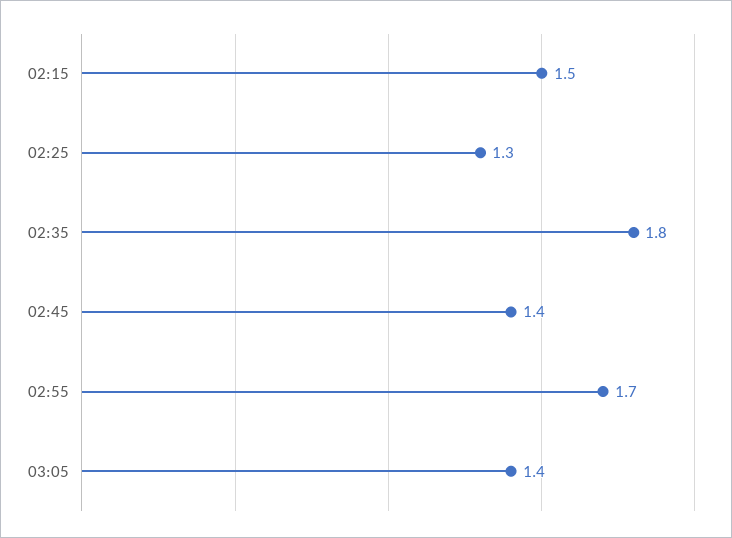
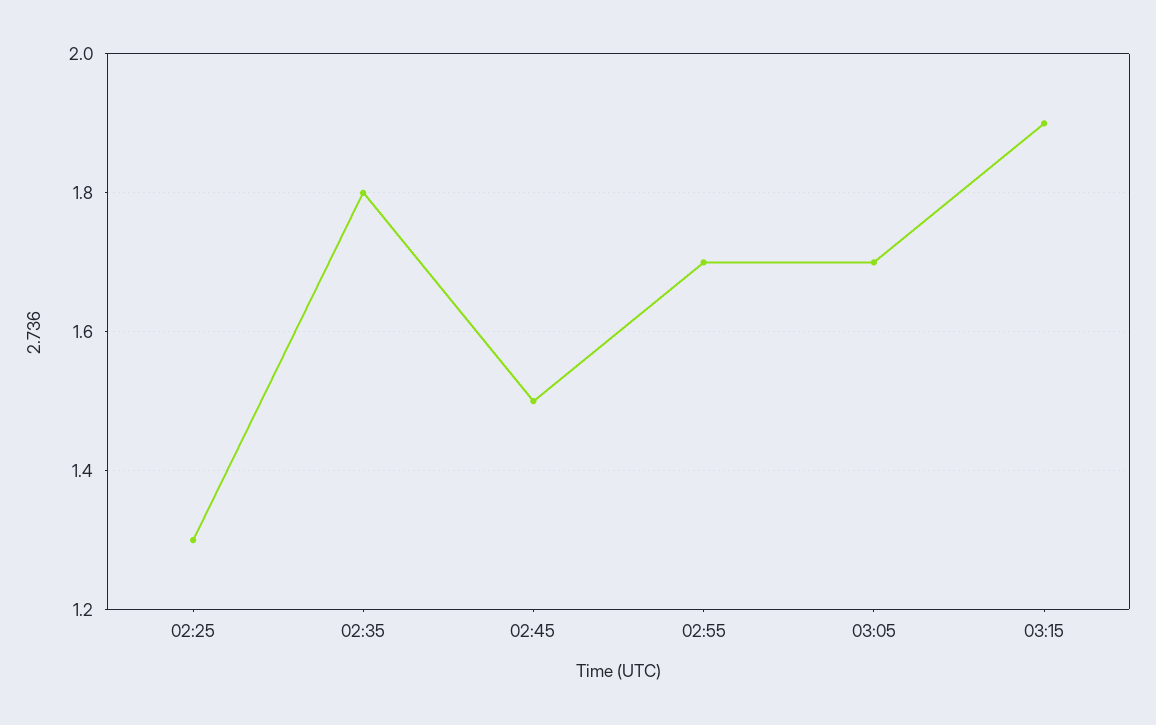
02:15: 1.5 -> none
02:45: 1.4 -> 1.5
03:05: 1.4 -> 1.7
03:15: none -> 1.9

